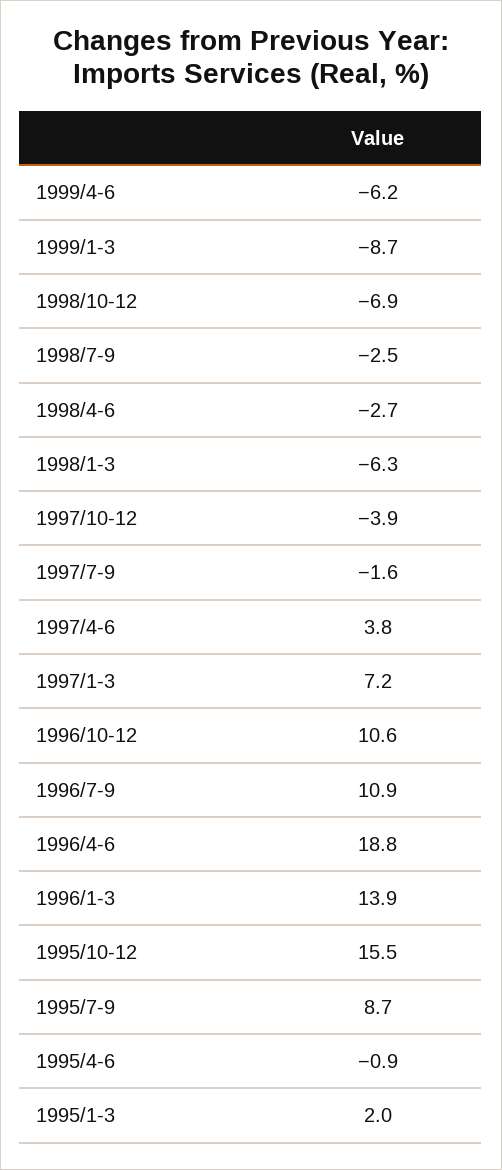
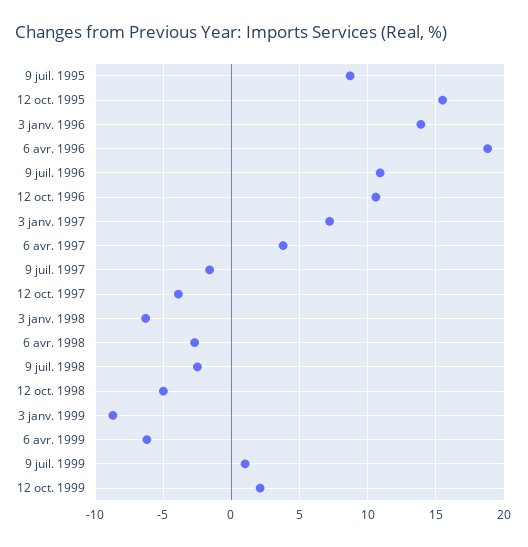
1998/10-12: -6.9 -> -5
1995/4-6: -0.9 -> none
1995/1-3: 2 -> none
9 juil. 1999: none -> 1
12 oct. 1999: none -> 2

